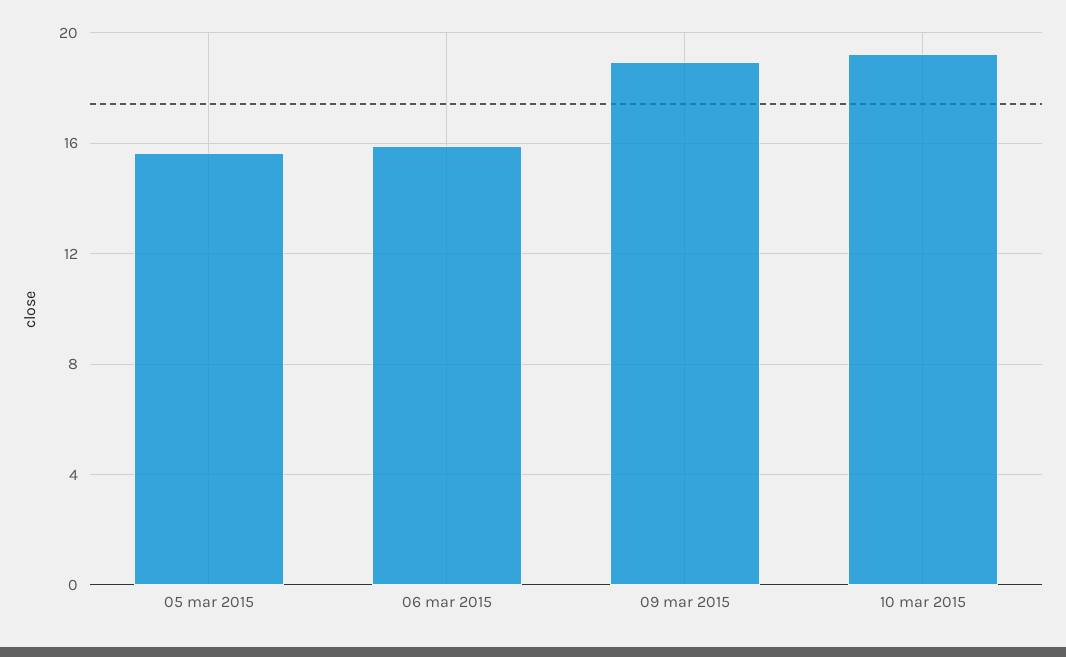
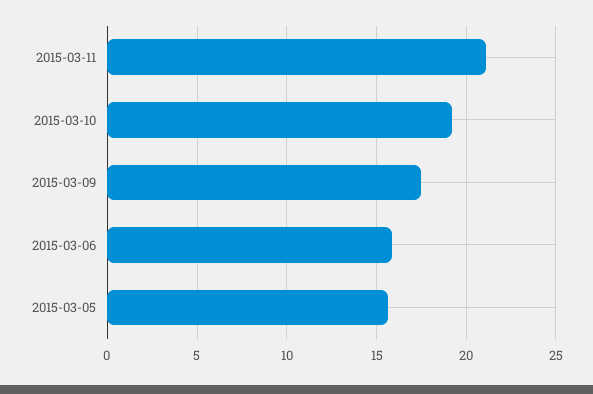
09 mar 2015: 19 -> 17.5
2015-03-11: none -> 21

